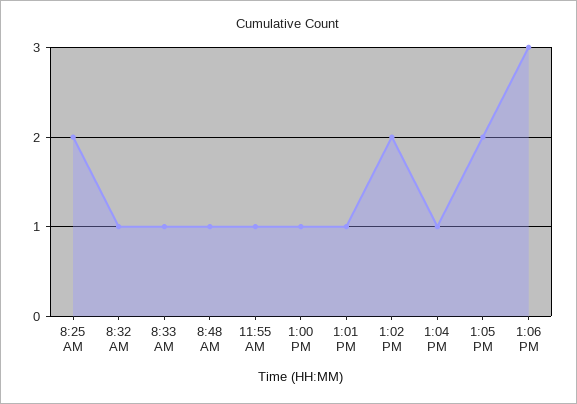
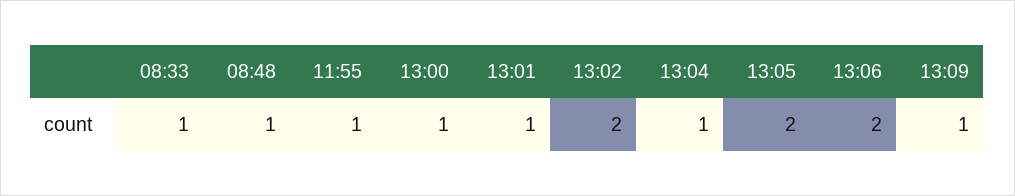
8:25 AM: 2 -> none
8:32 AM: 1 -> none
1:06 PM: 3 -> 2
13:09: none -> 1

